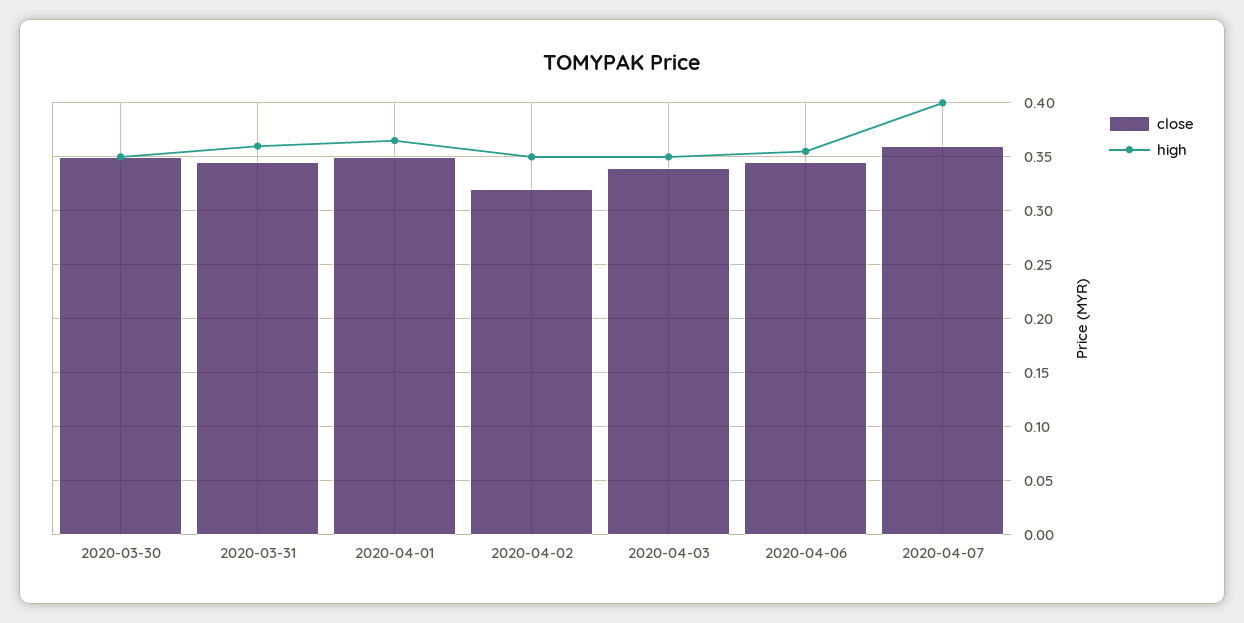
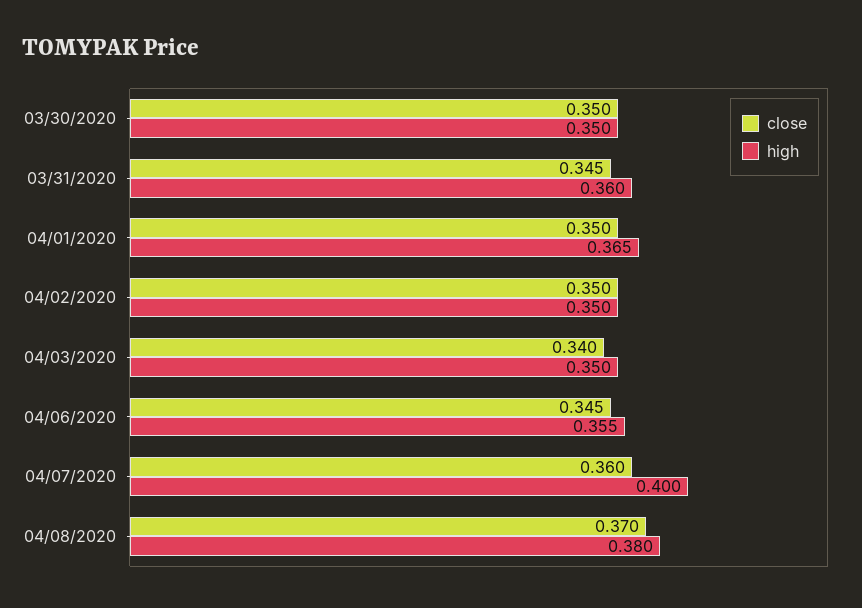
close, 2020-04-02: 0.32 -> 0.35
close, 04/08/2020: none -> 0.37
high, 04/08/2020: none -> 0.38

